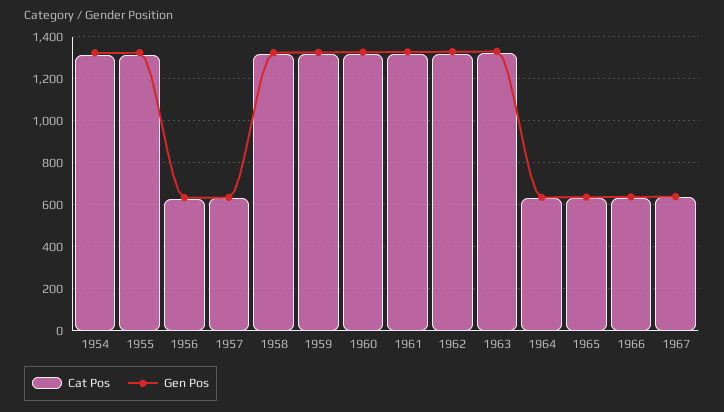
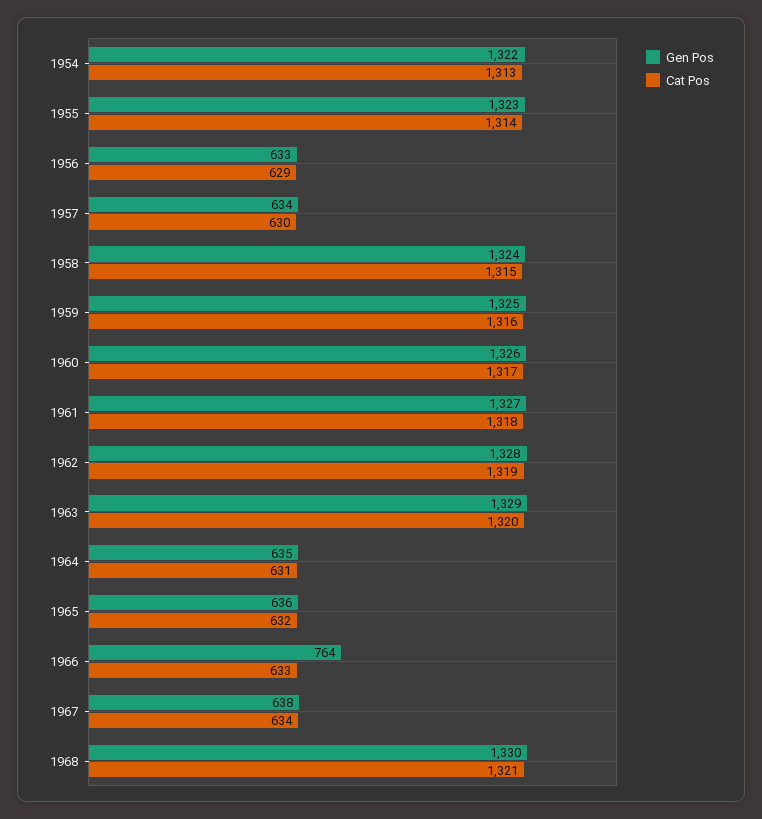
Gen Pos, 1966: 650 -> 764
Gen Pos, 1968: none -> 1330
Cat Pos, 1968: none -> 1321

